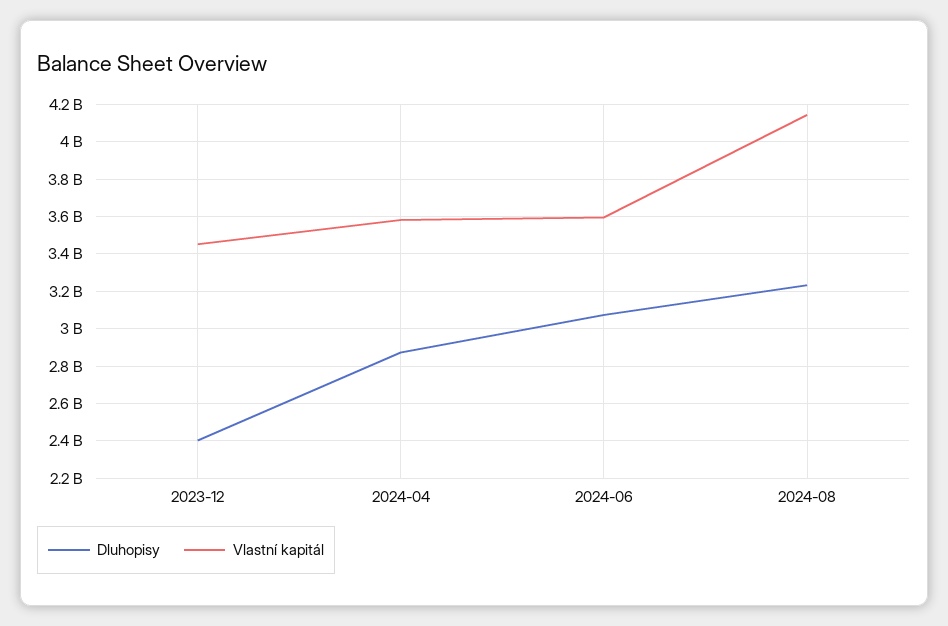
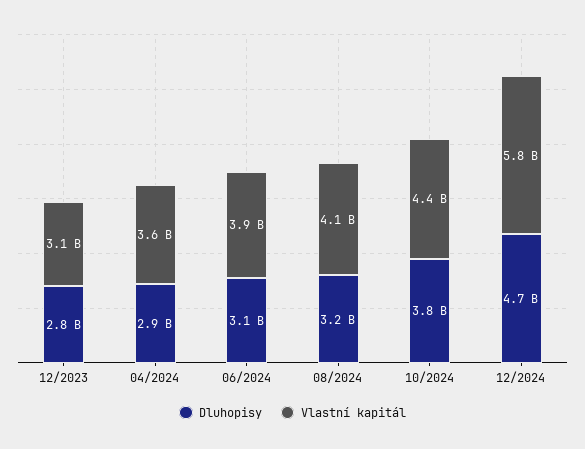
Dluhopisy, 2023-12: 2400000000 -> 2800000000
Vlastní kapitál, 2023-12: 3450000000 -> 3100000000
Vlastní kapitál, 2024-06: 3600000000 -> 3900000000
Dluhopisy, 10/2024: none -> 3800000000
Vlastní kapitál, 10/2024: none -> 4400000000
Dluhopisy, 12/2024: none -> 4700000000
Vlastní kapitál, 12/2024: none -> 5800000000

